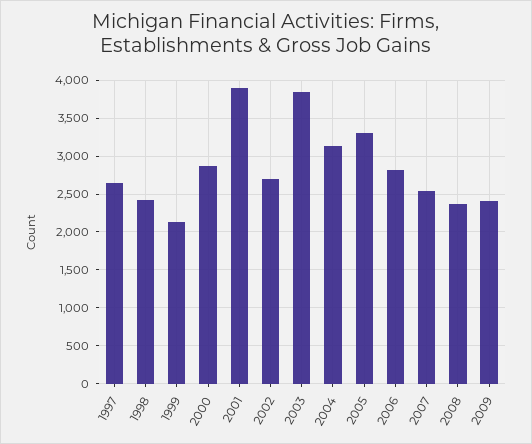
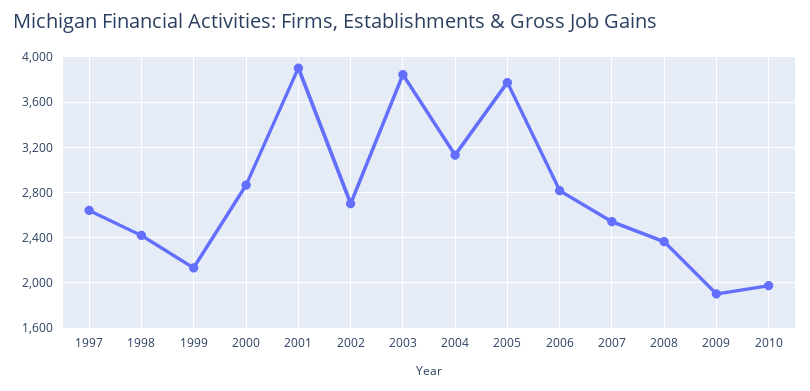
2005: 3300 -> 3800
2009: 2400 -> 1900
2010: none -> 2000

